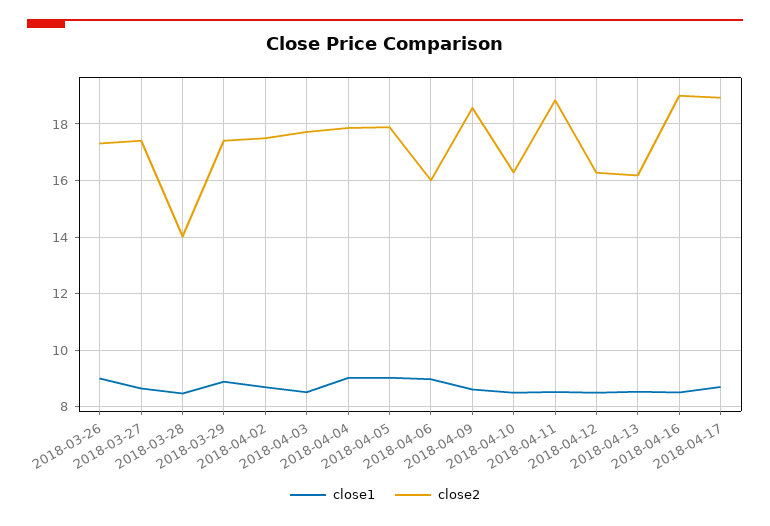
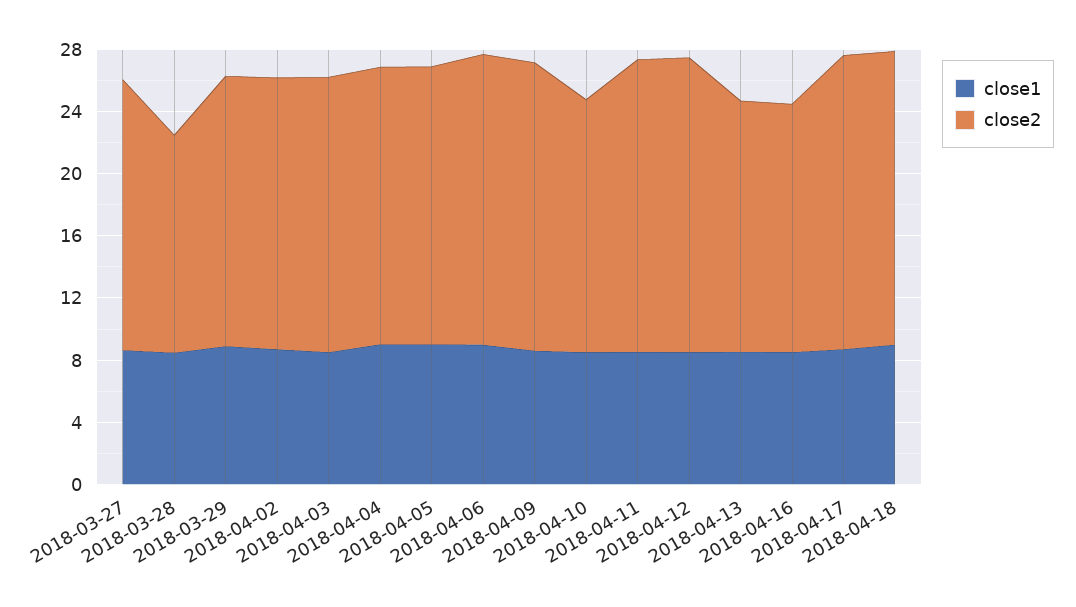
close1, 2018-03-26: 9 -> none
close2, 2018-03-26: 17.25 -> none
close2, 2018-04-06: 16 -> 19
close2, 2018-04-12: 16.25 -> 19
close2, 2018-04-16: 19 -> 16
close1, 2018-04-18: none -> 9
close2, 2018-04-18: none -> 19

